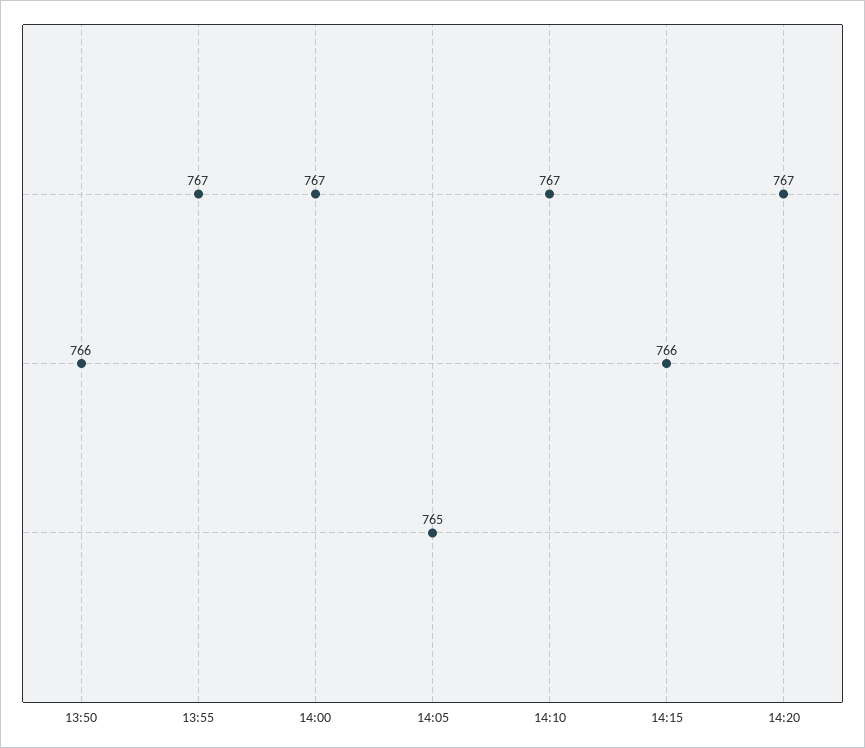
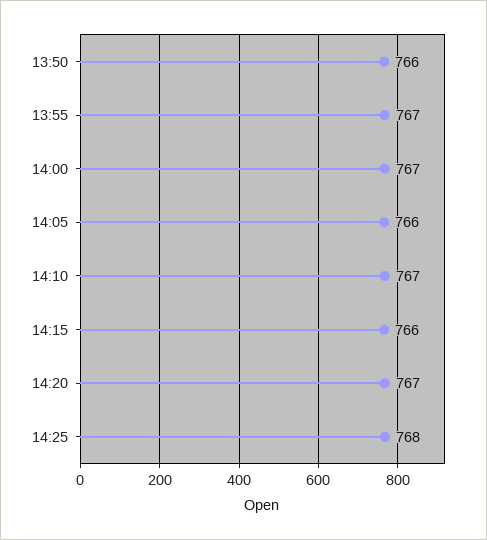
14:05: 765 -> 766
14:25: none -> 768

